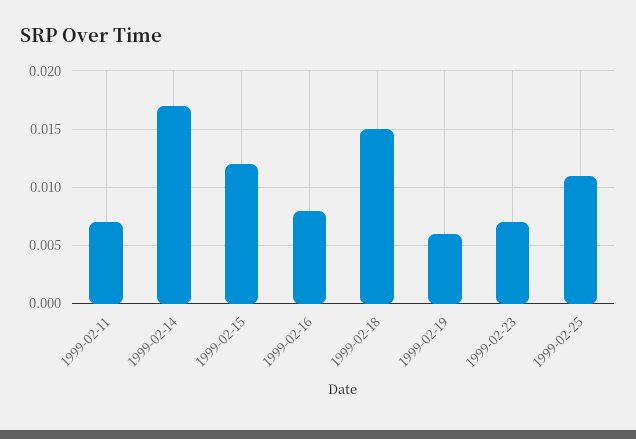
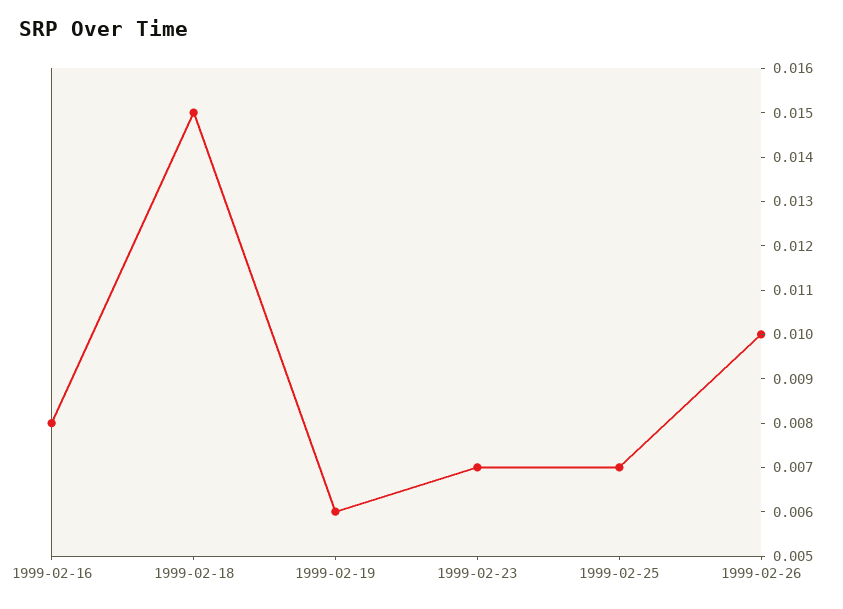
1999-02-11: 0.007 -> none
1999-02-14: 0.017 -> none
1999-02-15: 0.012 -> none
1999-02-25: 0.011 -> 0.007
1999-02-26: none -> 0.01

